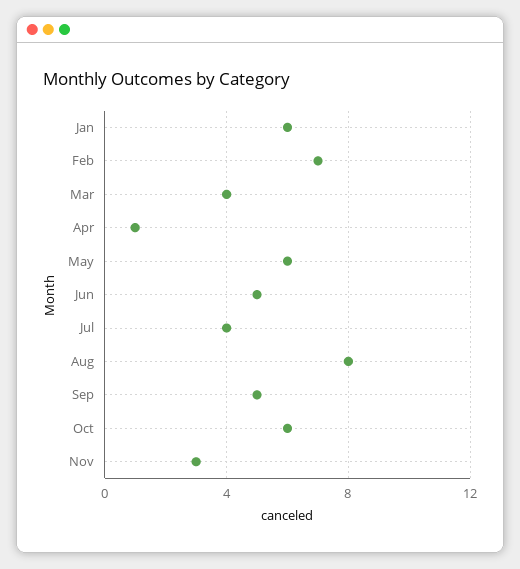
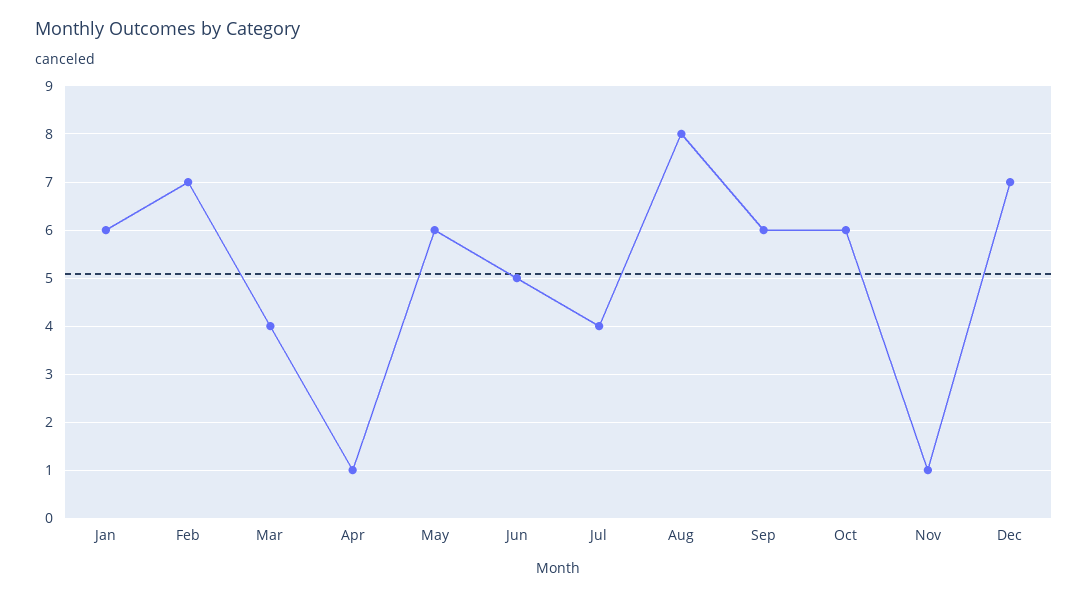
Sep: 5 -> 6
Nov: 3 -> 1
Dec: none -> 7

